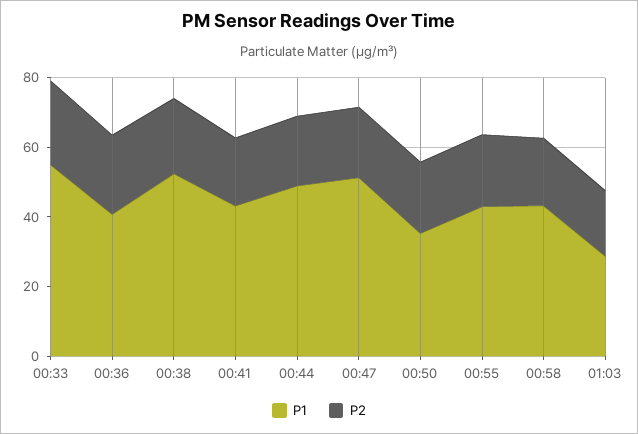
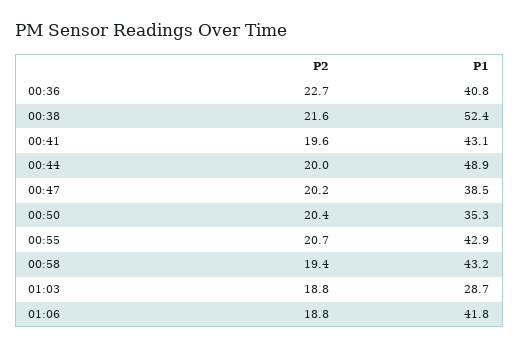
P1, 00:33: 55 -> none
P2, 00:33: 25 -> none
P1, 00:47: 50 -> 38.5
P2, 01:06: none -> 18.8
P1, 01:06: none -> 41.8

